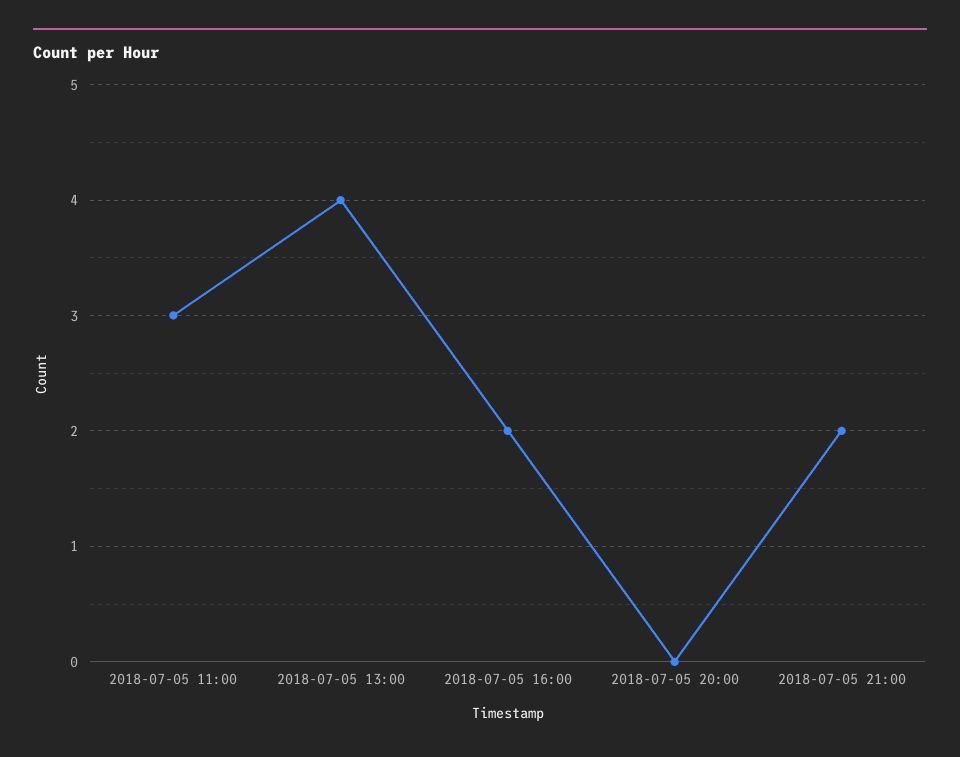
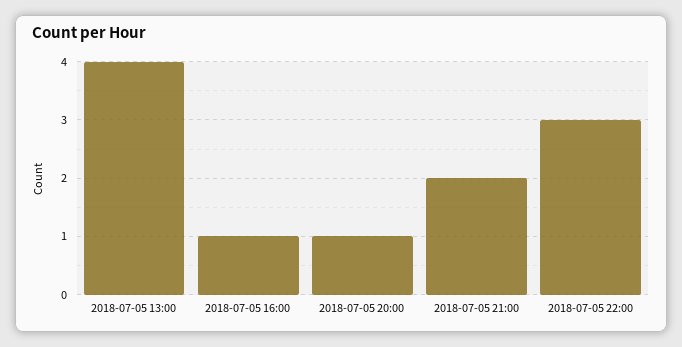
2018-07-05 11:00: 3 -> none
2018-07-05 16:00: 2 -> 1
2018-07-05 20:00: 0 -> 1
2018-07-05 22:00: none -> 3

